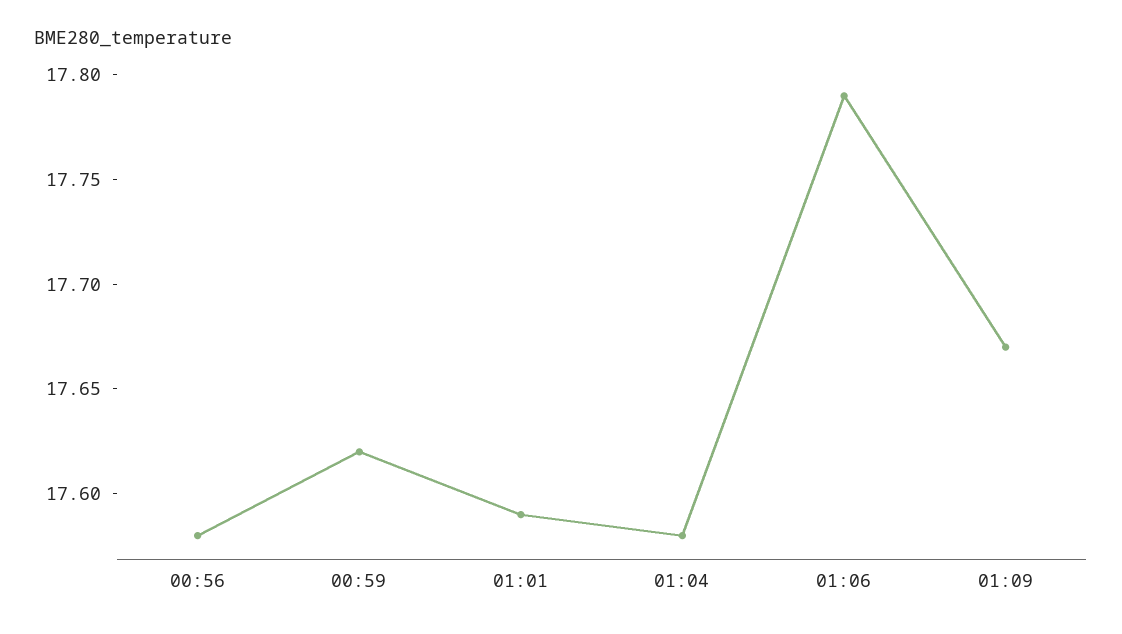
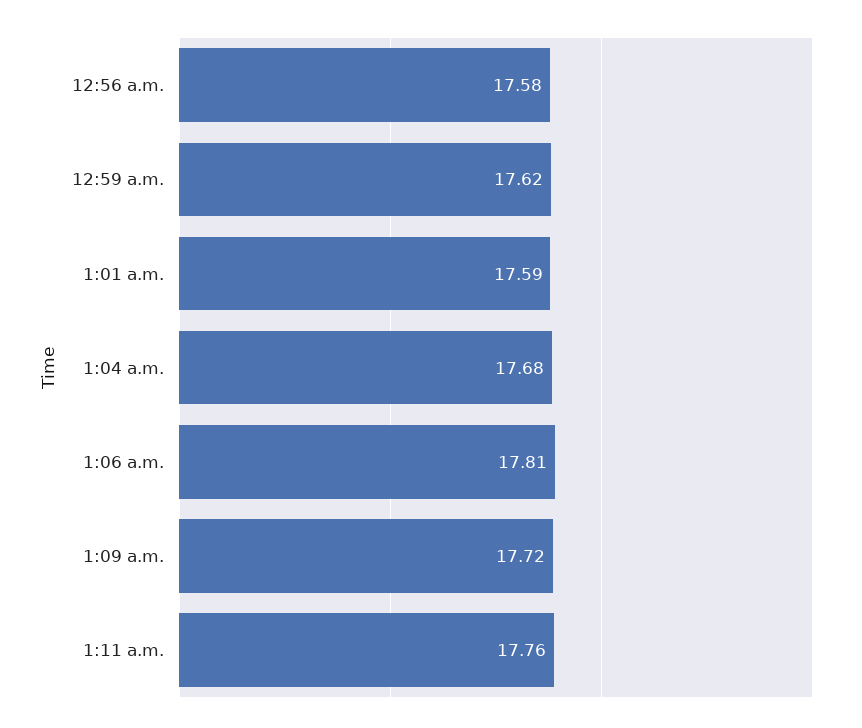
01:04: 17.58 -> 17.68
01:06: 17.79 -> 17.81
01:09: 17.67 -> 17.72
1:11 a.m.: none -> 17.76

